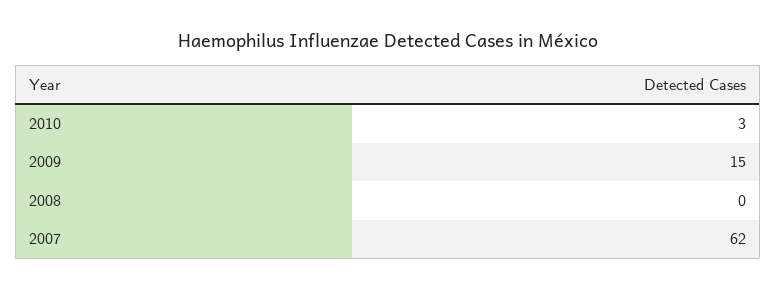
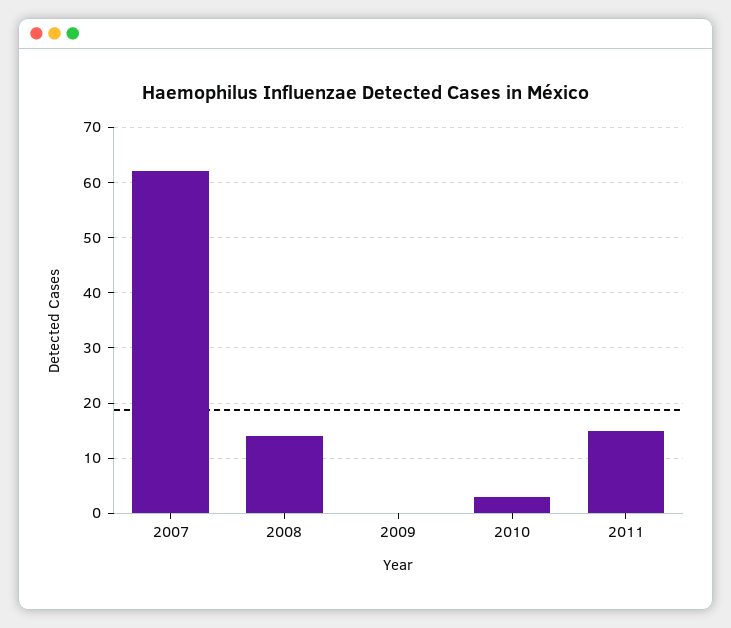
2009: 15 -> 0
2008: 0 -> 15
2011: none -> 15

